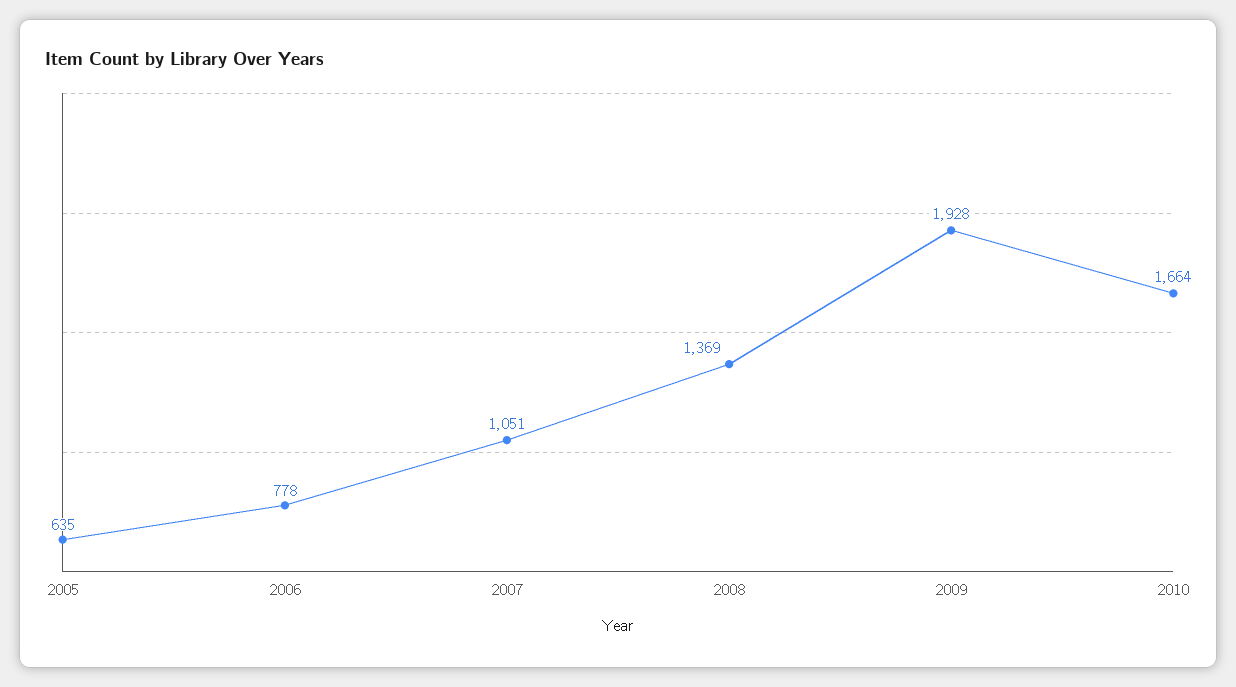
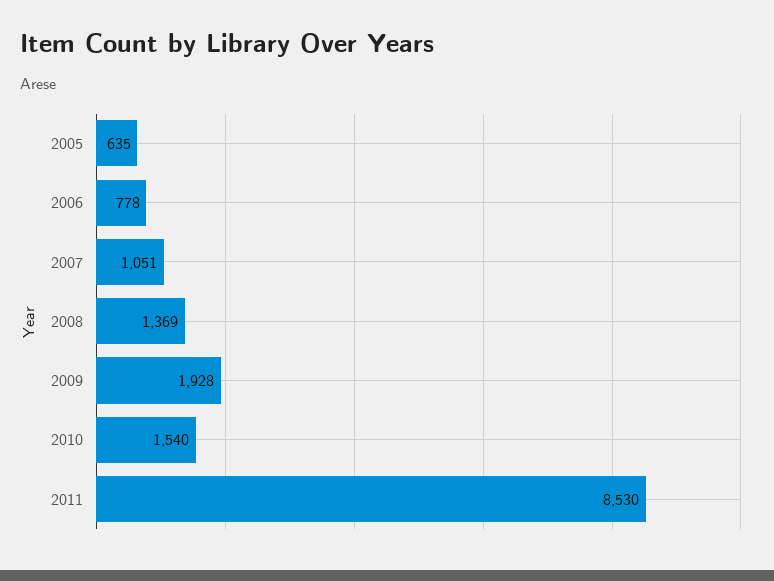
2010: 1664 -> 1540
2011: none -> 8530

